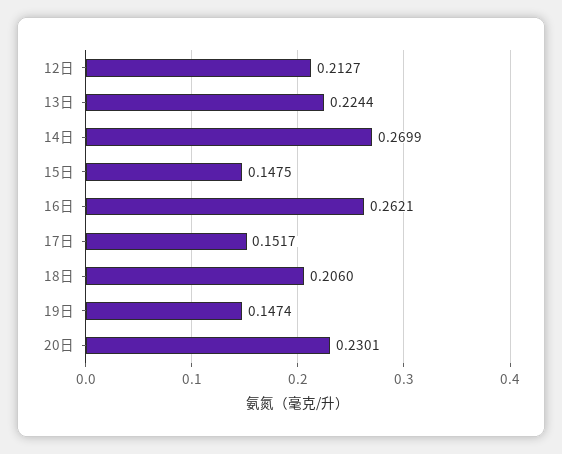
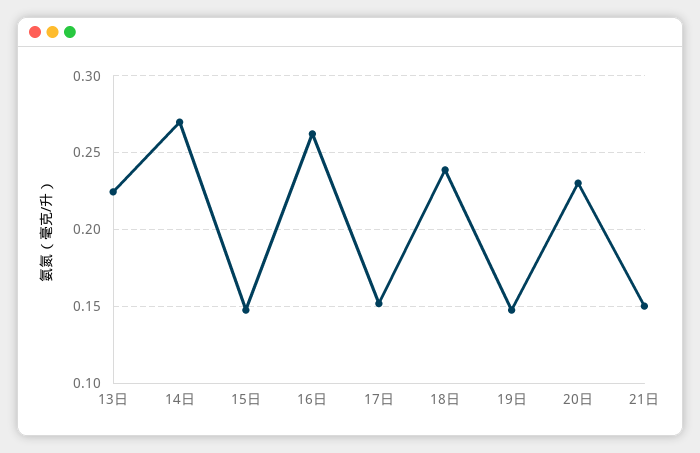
12日: 0.2127 -> none
18日: 0.206 -> 0.24
21日: none -> 0.15

